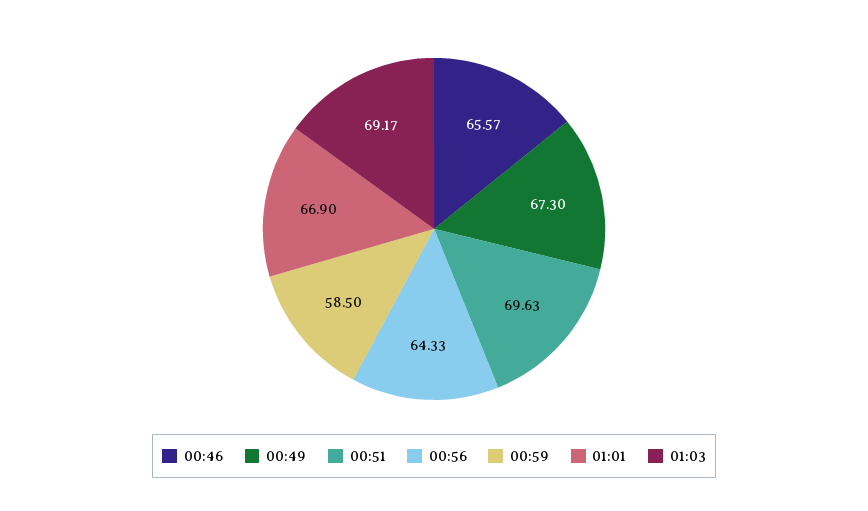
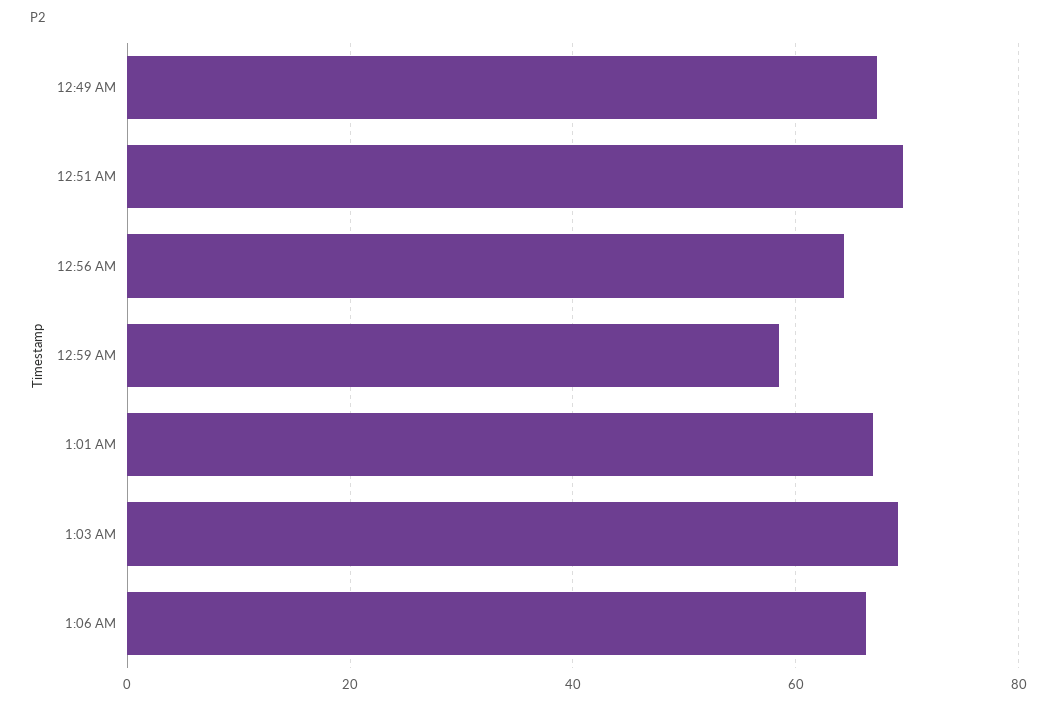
00:46: 65.57 -> none
1:06 AM: none -> 66

